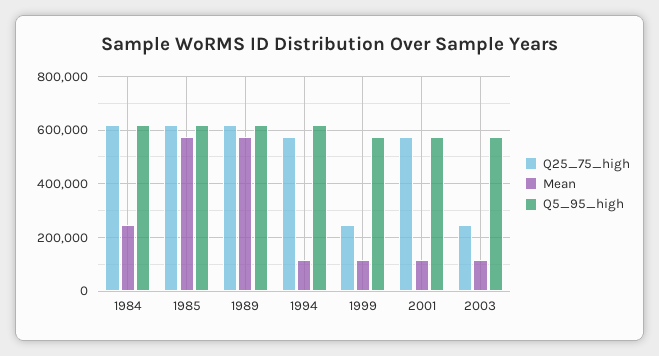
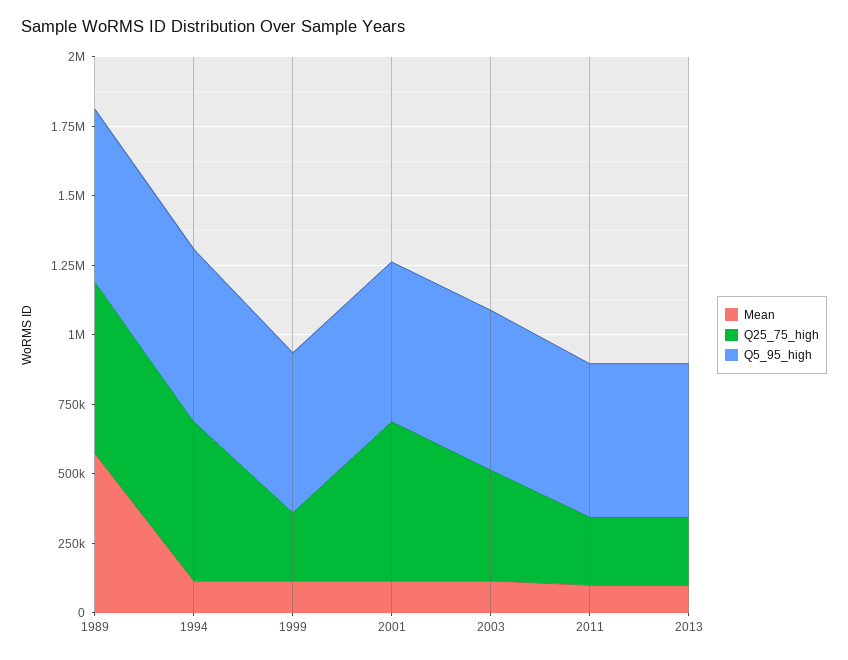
Q25_75_high, 1984: 625000 -> none
Mean, 1984: 250000 -> none
Q5_95_high, 1984: 625000 -> none
Q25_75_high, 1985: 625000 -> none
Mean, 1985: 575000 -> none
Q5_95_high, 1985: 625000 -> none
Q25_75_high, 2003: 250000 -> 400000
Mean, 2011: none -> 100000
Q25_75_high, 2011: none -> 250000
Q5_95_high, 2011: none -> 550000
Mean, 2013: none -> 100000
Q25_75_high, 2013: none -> 250000
Q5_95_high, 2013: none -> 550000

